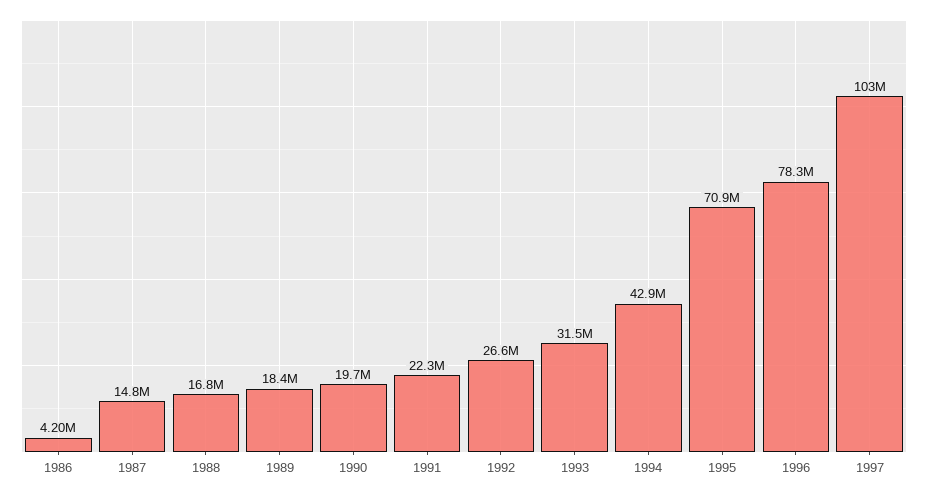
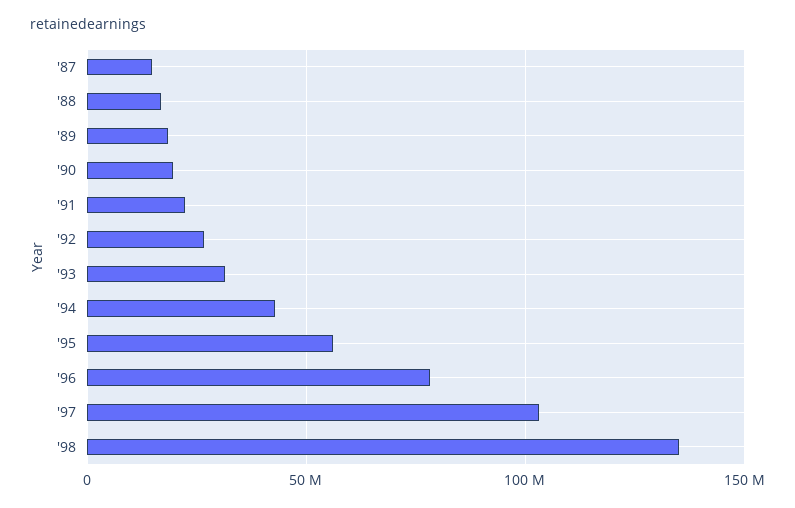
1986: 4200000 -> none
1995: 70900000 -> 55000000
'98: none -> 135000000

